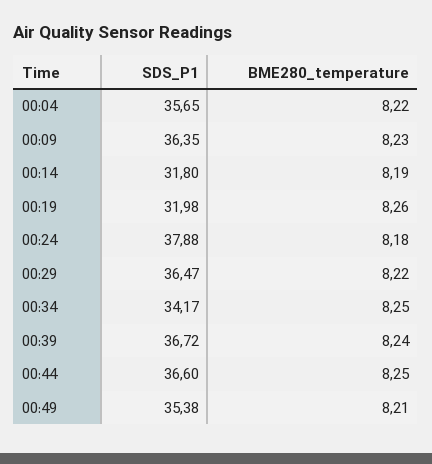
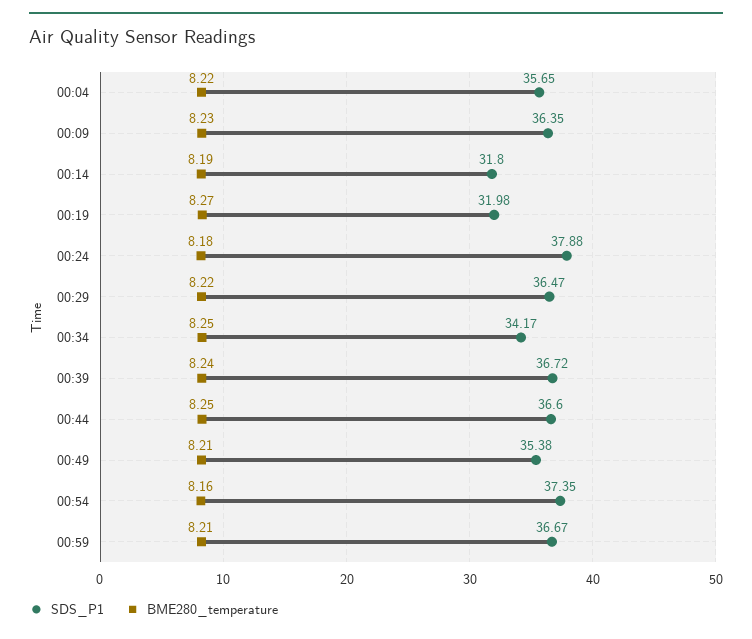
BME280_temperature, 00:19: 8.26 -> 8.27
SDS_P1, 00:54: none -> 37.35
BME280_temperature, 00:54: none -> 8.16
SDS_P1, 00:59: none -> 36.67
BME280_temperature, 00:59: none -> 8.21

